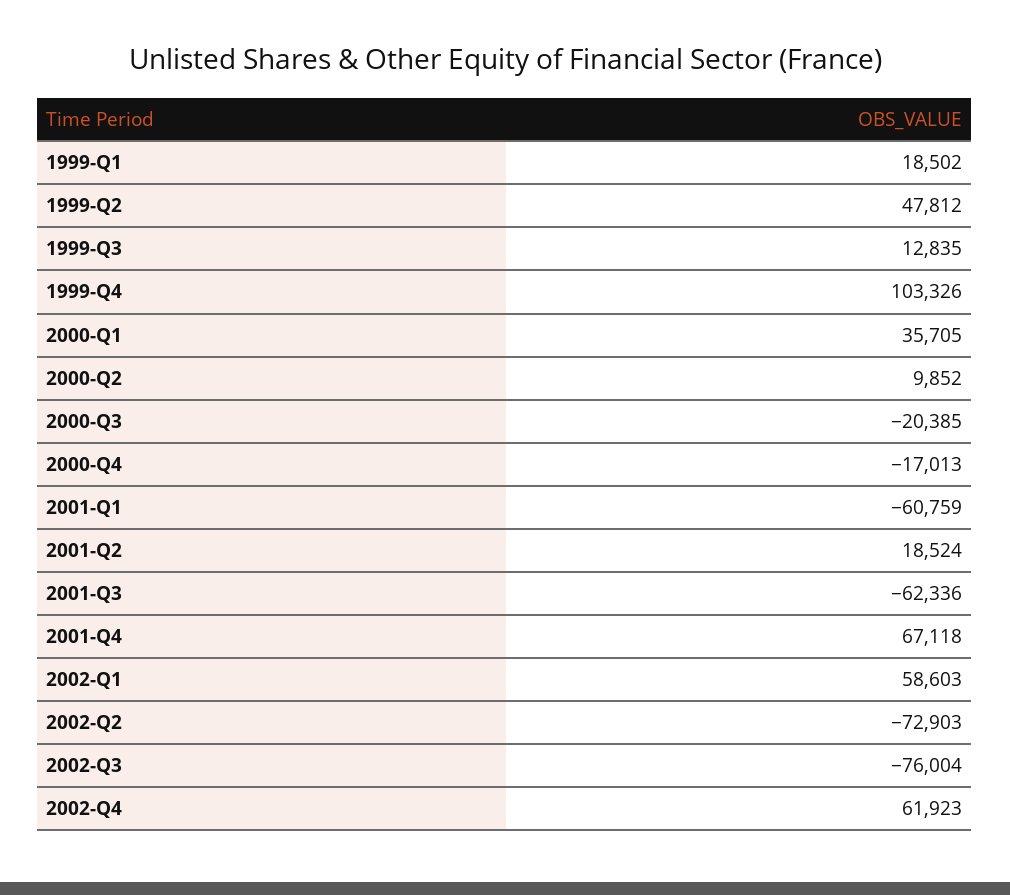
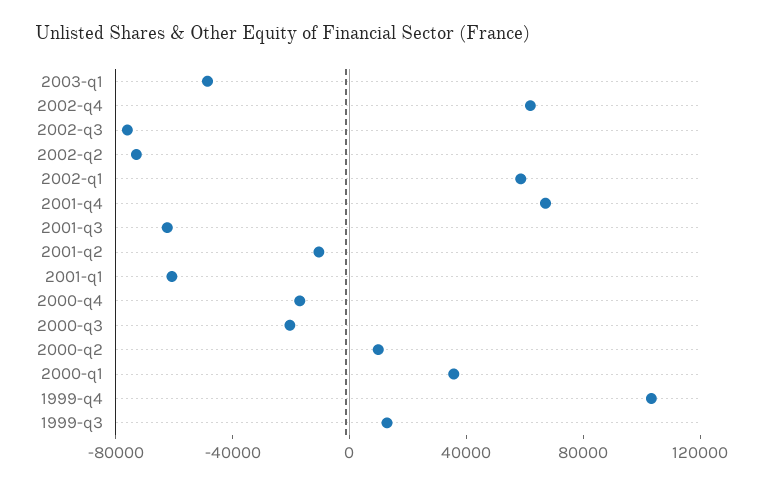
1999-Q1: 18502 -> none
1999-Q2: 47812 -> none
2001-Q2: 18524 -> -10000
2003-q1: none -> -50000

